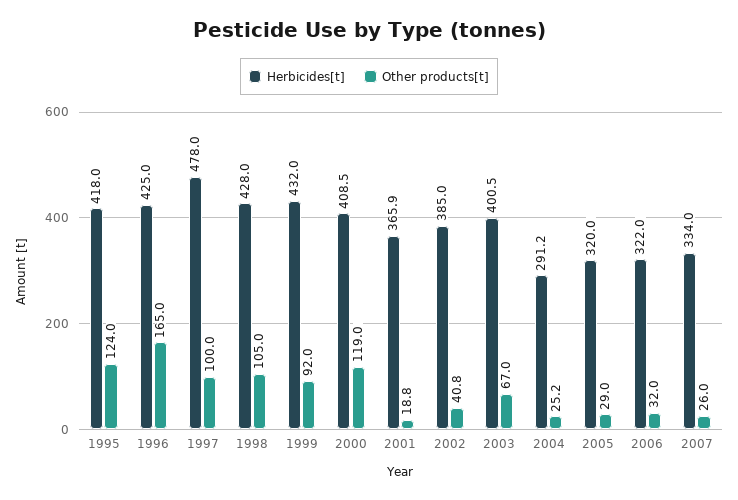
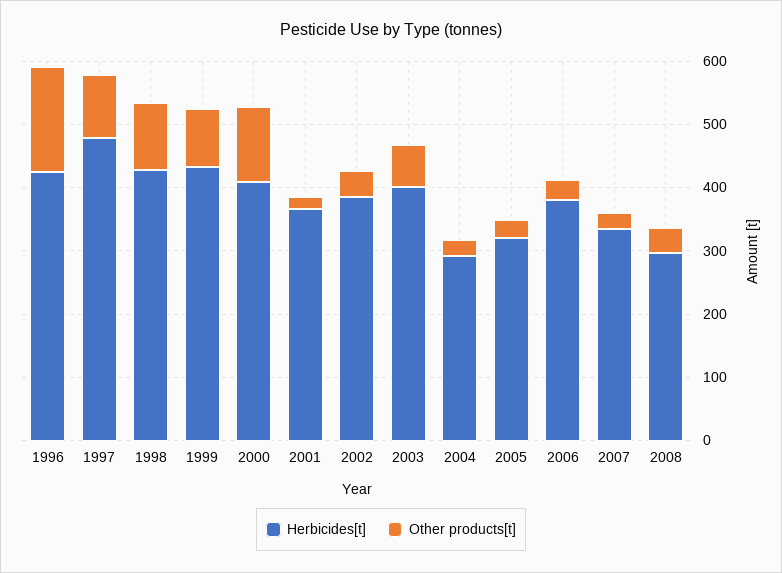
Herbicides[t], 1995: 418 -> none
Other products[t], 1995: 124 -> none
Herbicides[t], 2006: 322 -> 380
Herbicides[t], 2008: none -> 300
Other products[t], 2008: none -> 40

